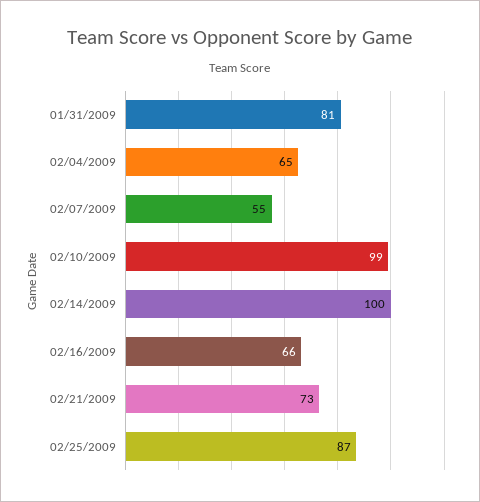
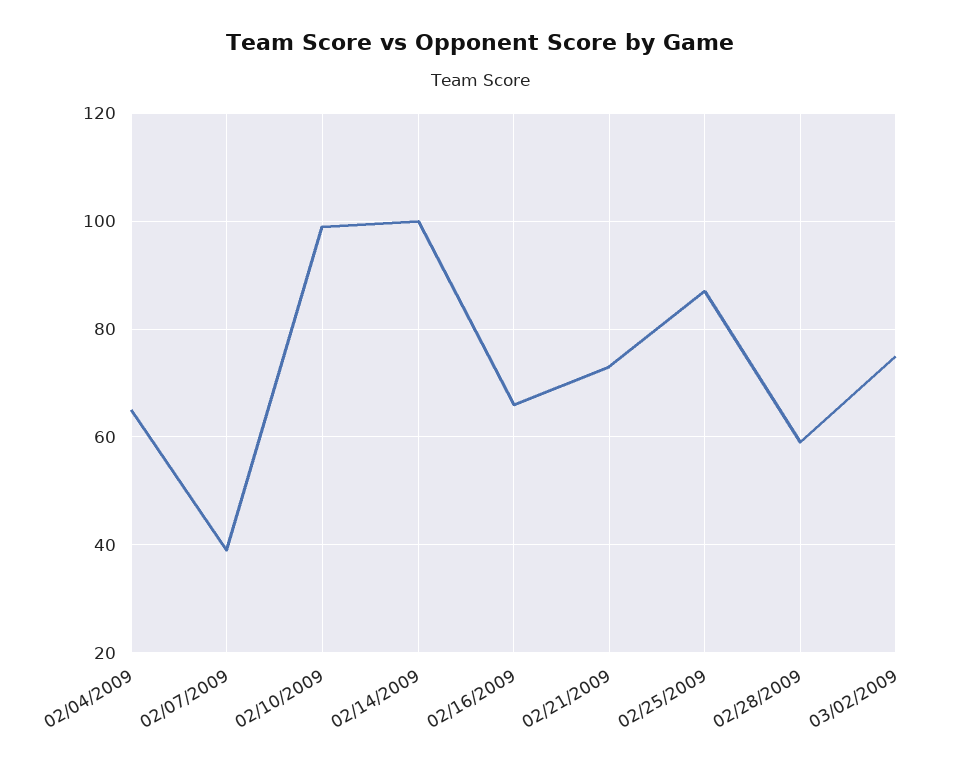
01/31/2009: 81 -> none
02/07/2009: 55 -> 40
02/28/2009: none -> 60
03/02/2009: none -> 75

